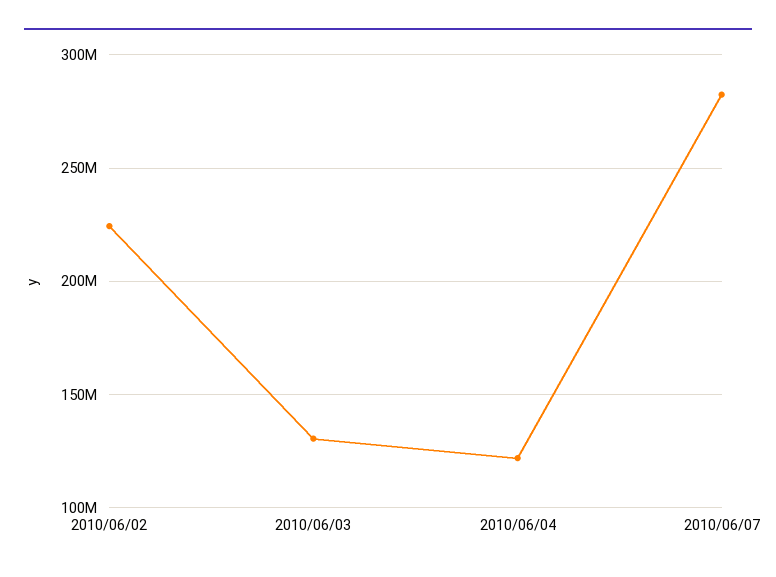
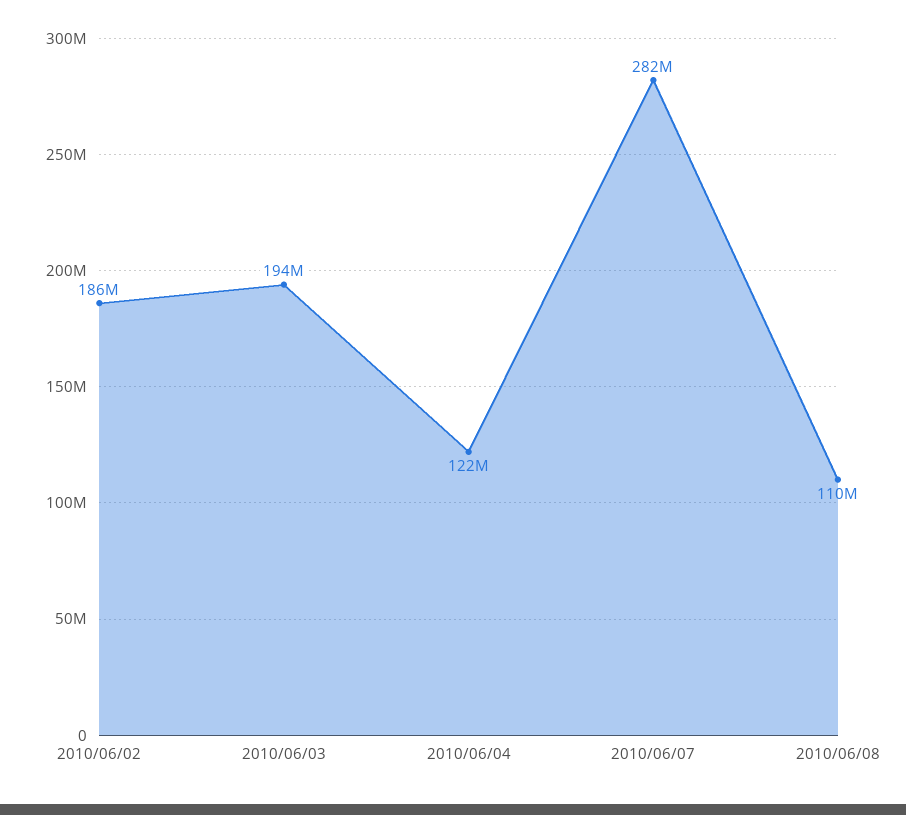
2010/06/02: 225000000 -> 186000000
2010/06/03: 130000000 -> 194000000
2010/06/08: none -> 110000000

